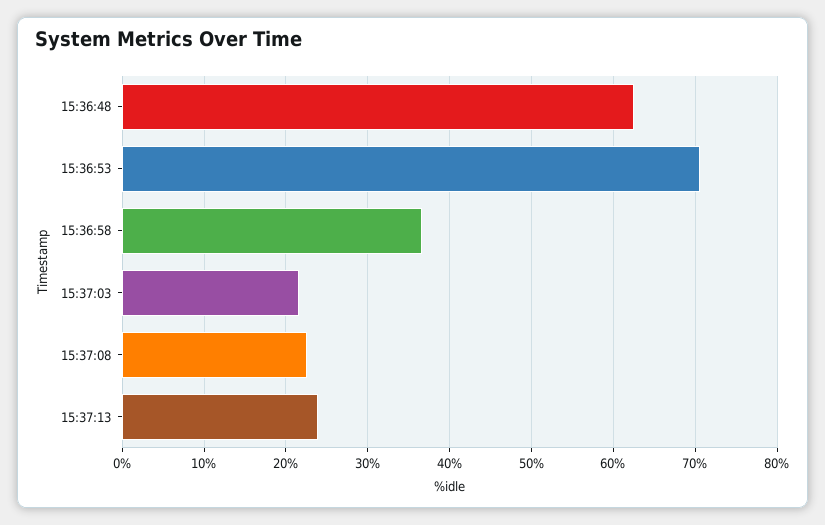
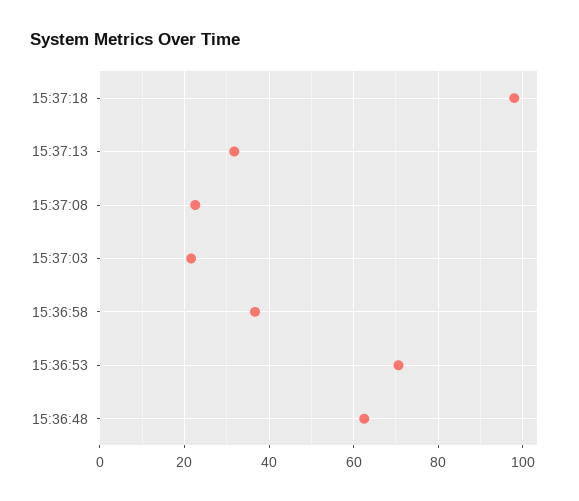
15:37:13: 24 -> 32
15:37:18: none -> 98

